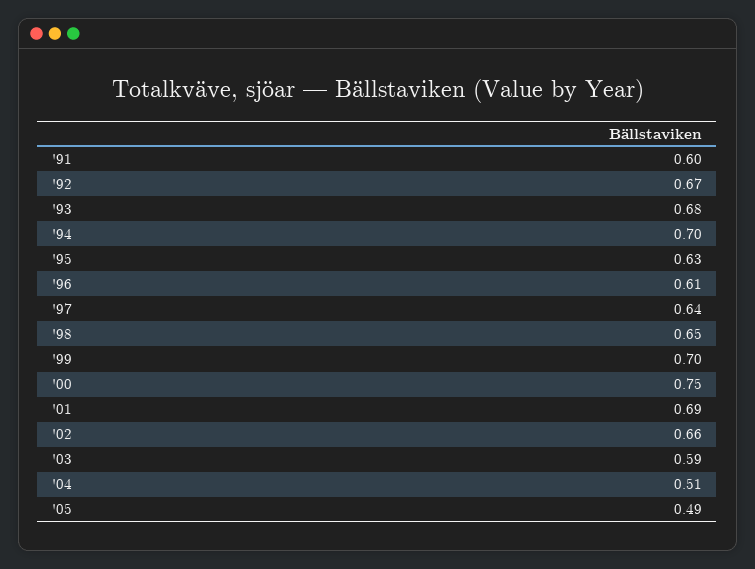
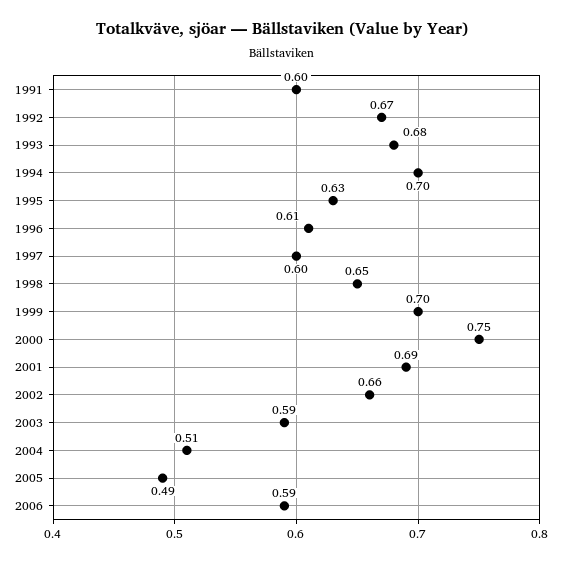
'97: 0.64 -> 0.6
2006: none -> 0.59

